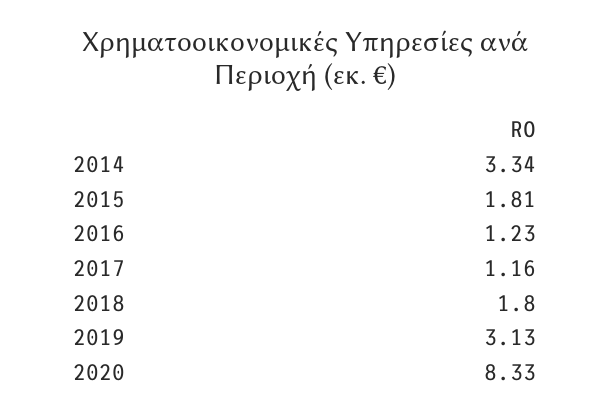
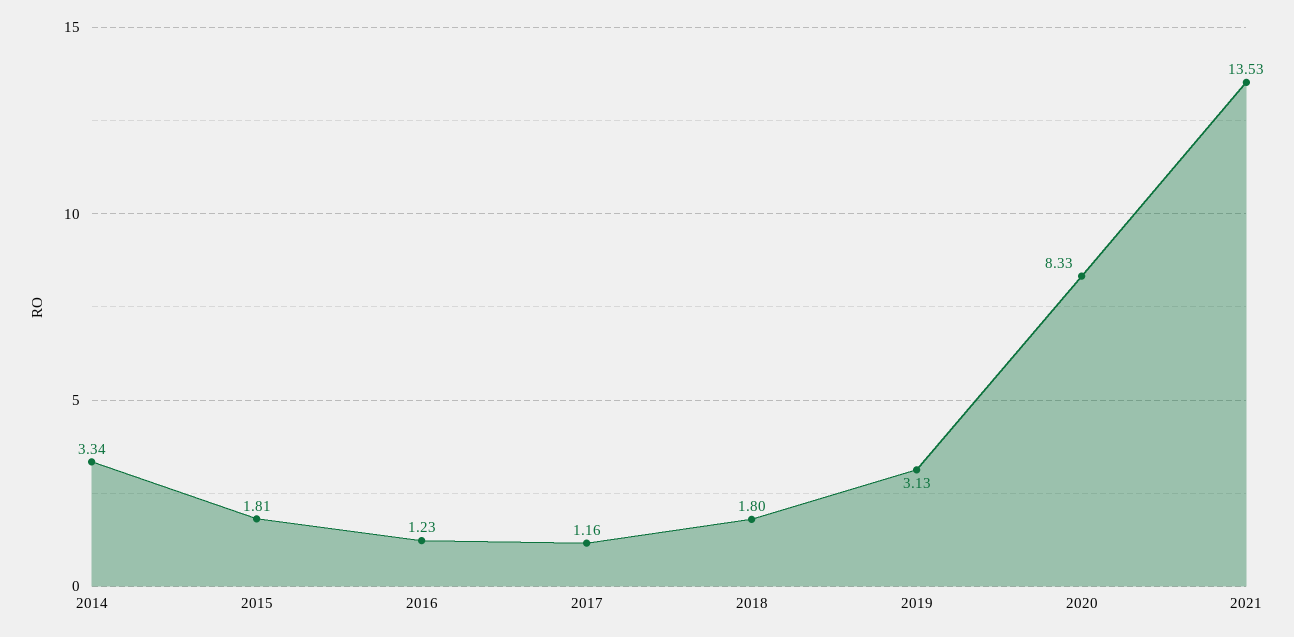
2021: none -> 13.53

